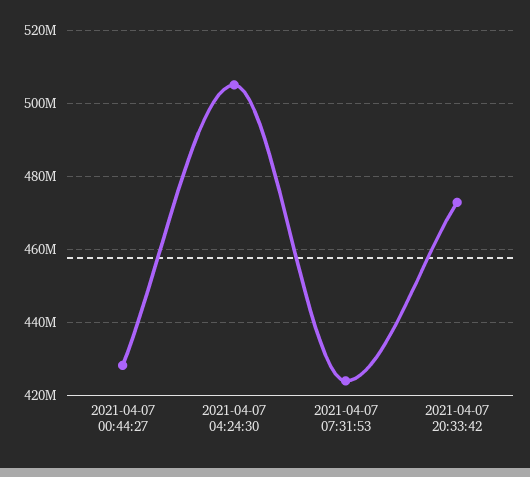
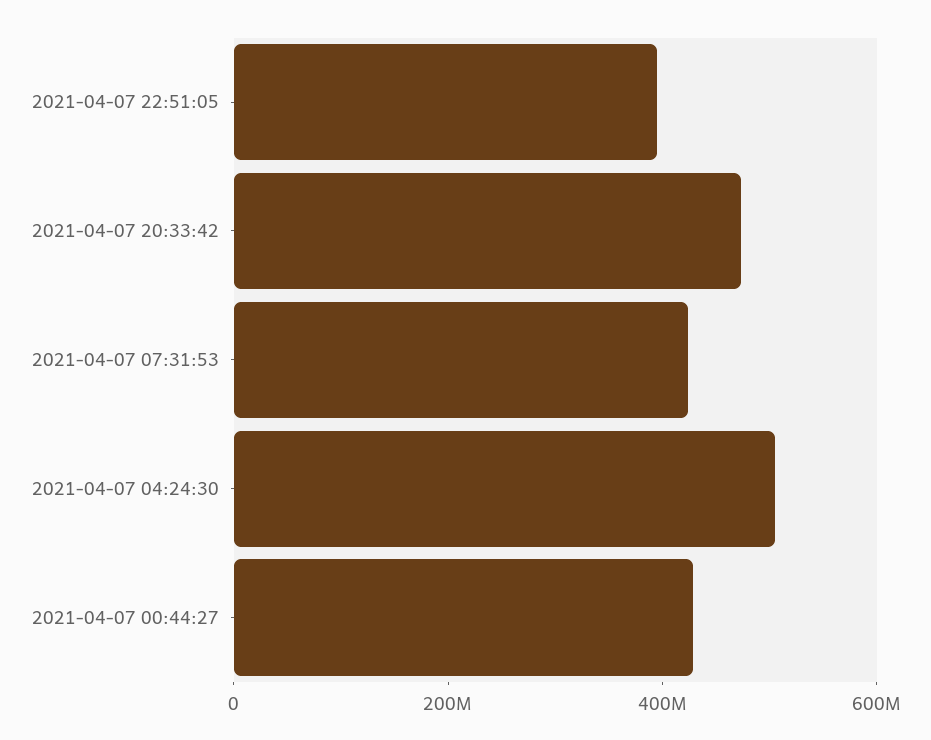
2021-04-07 22:51:05: none -> 400000000

